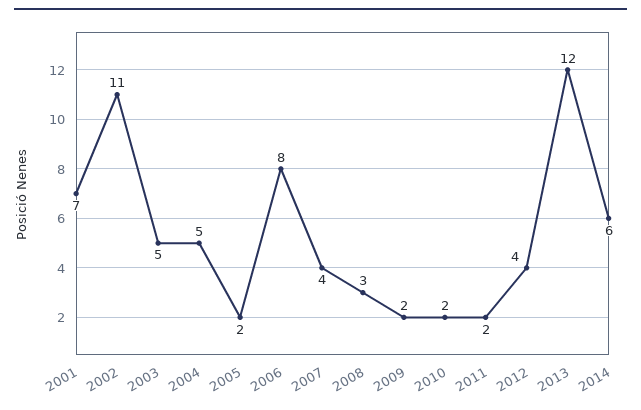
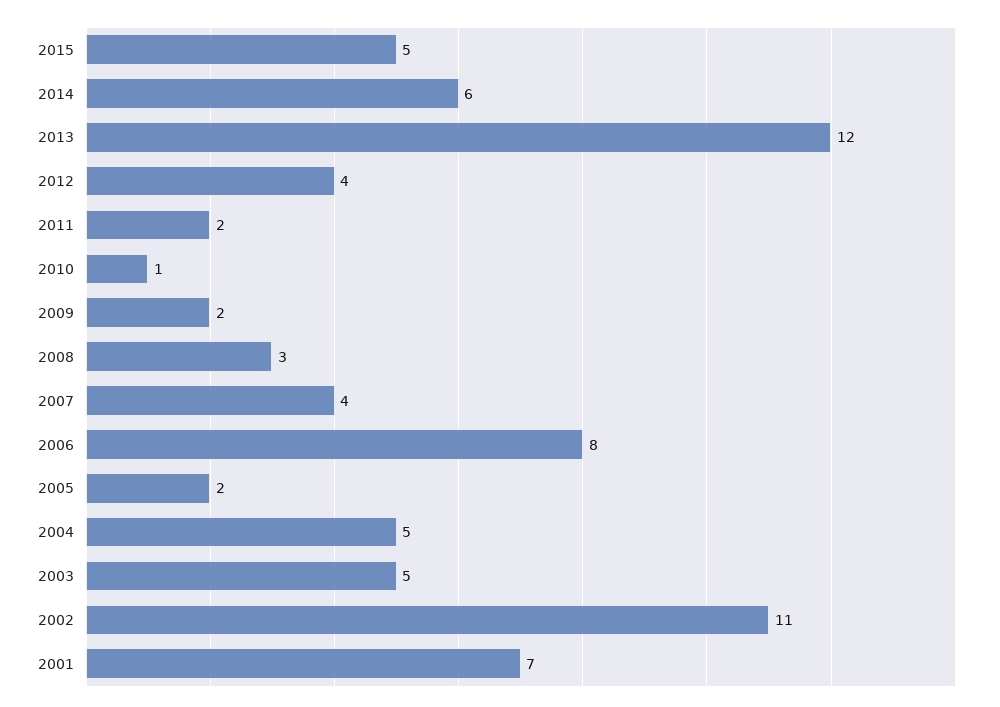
2010: 2 -> 1
2015: none -> 5

